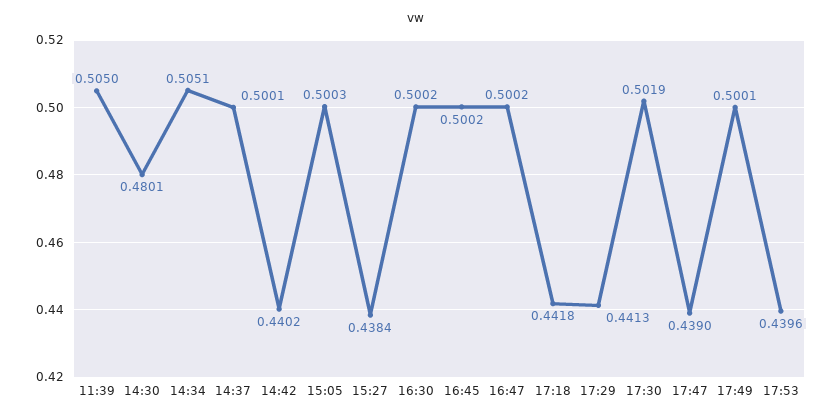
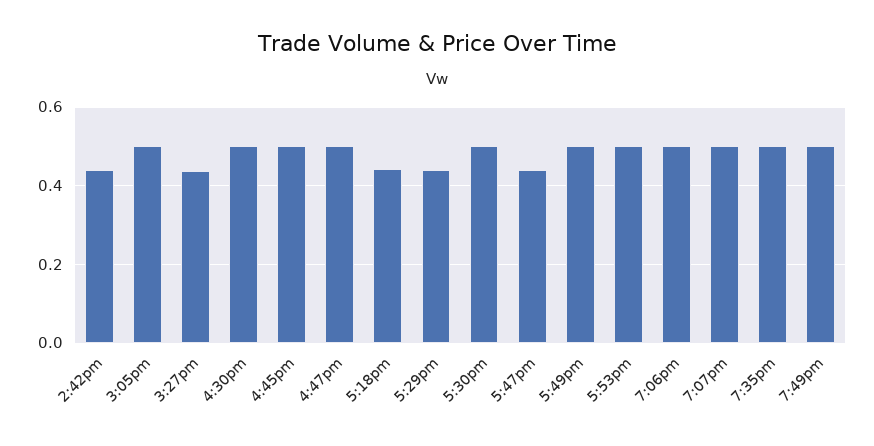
11:39: 0.505 -> none
14:30: 0.4801 -> none
14:34: 0.5051 -> none
14:37: 0.5001 -> none
17:53: 0.4396 -> 0.5
7:06pm: none -> 0.5
7:07pm: none -> 0.5
7:35pm: none -> 0.5
7:49pm: none -> 0.5

